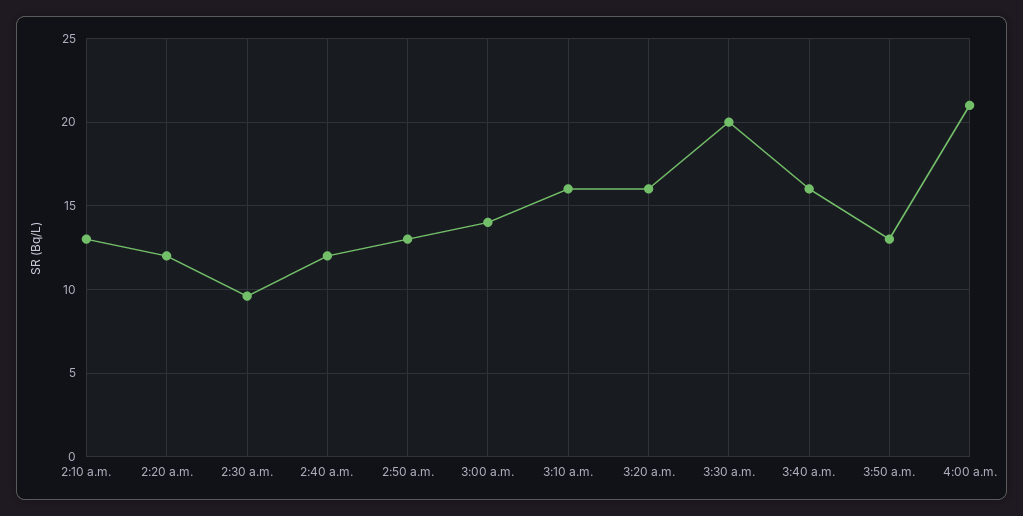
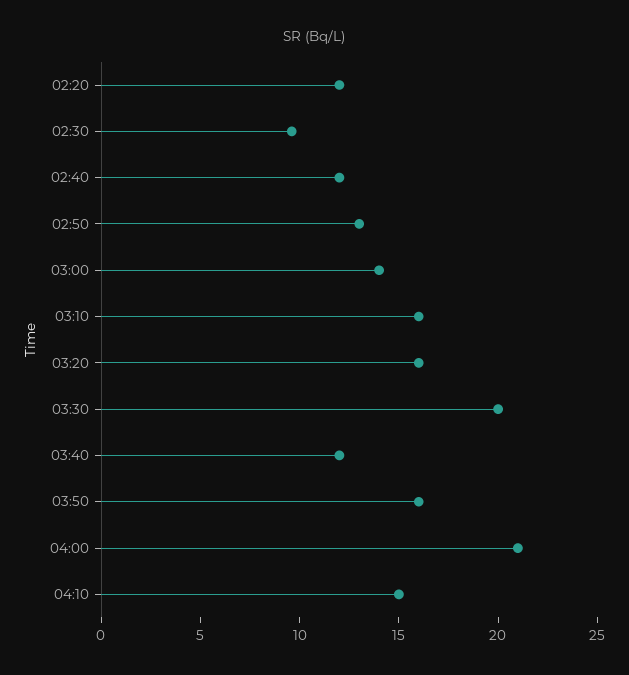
2:10 a.m.: 13 -> none
3:40 a.m.: 16 -> 12
3:50 a.m.: 13 -> 16
04:10: none -> 15

